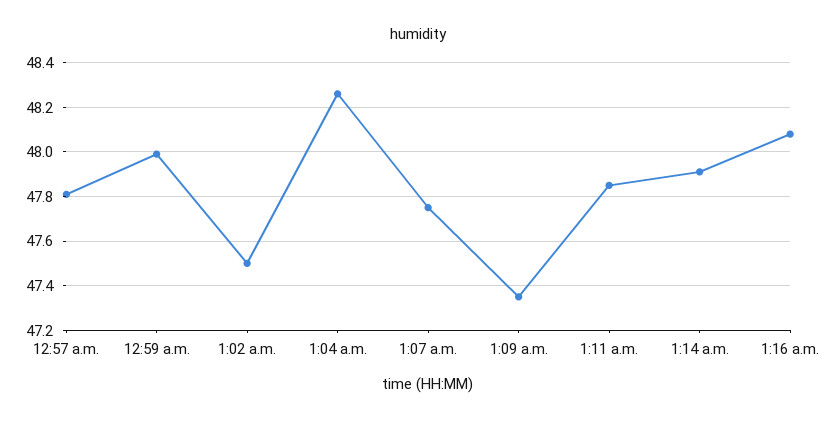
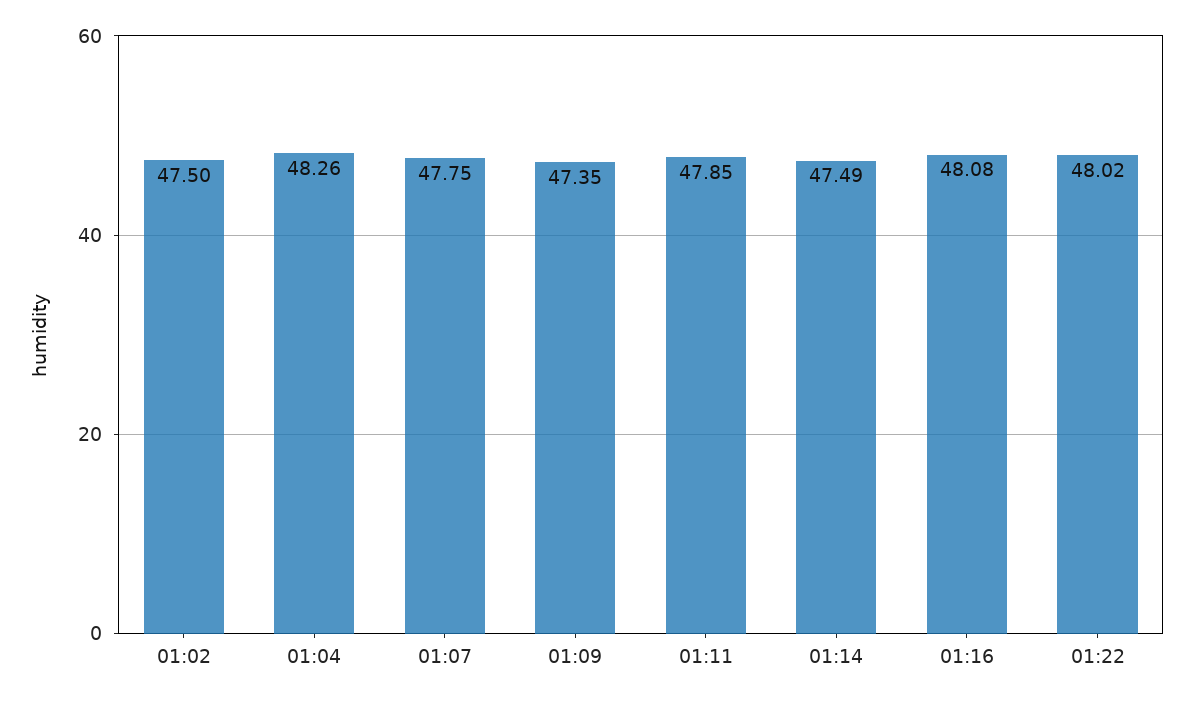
12:57 a.m.: 47.8 -> none
12:59 a.m.: 48 -> none
1:14 a.m.: 47.9 -> 47.49
01:22: none -> 48.02

